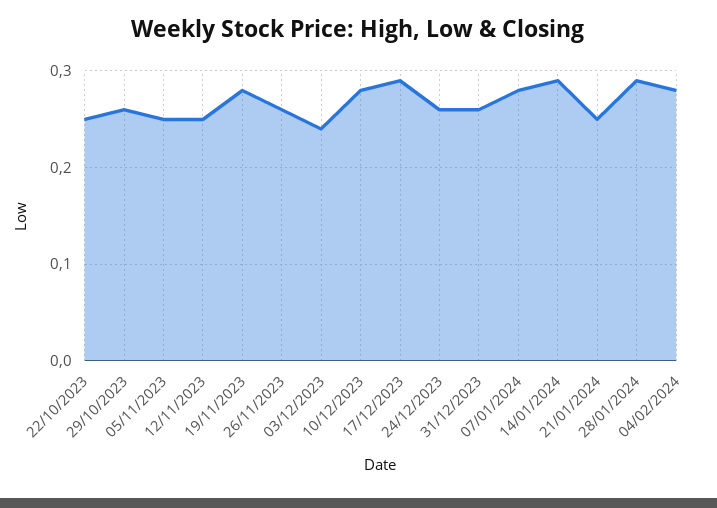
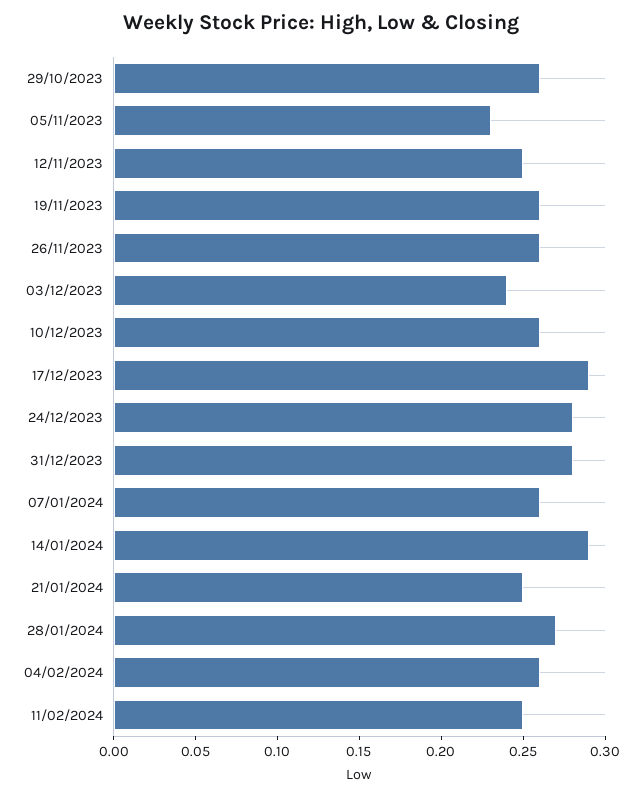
22/10/2023: 0.25 -> none
05/11/2023: 0.25 -> 0.23
19/11/2023: 0.28 -> 0.26
10/12/2023: 0.28 -> 0.26
24/12/2023: 0.26 -> 0.28
31/12/2023: 0.26 -> 0.28
07/01/2024: 0.28 -> 0.26
28/01/2024: 0.29 -> 0.27
04/02/2024: 0.28 -> 0.26
11/02/2024: none -> 0.25

